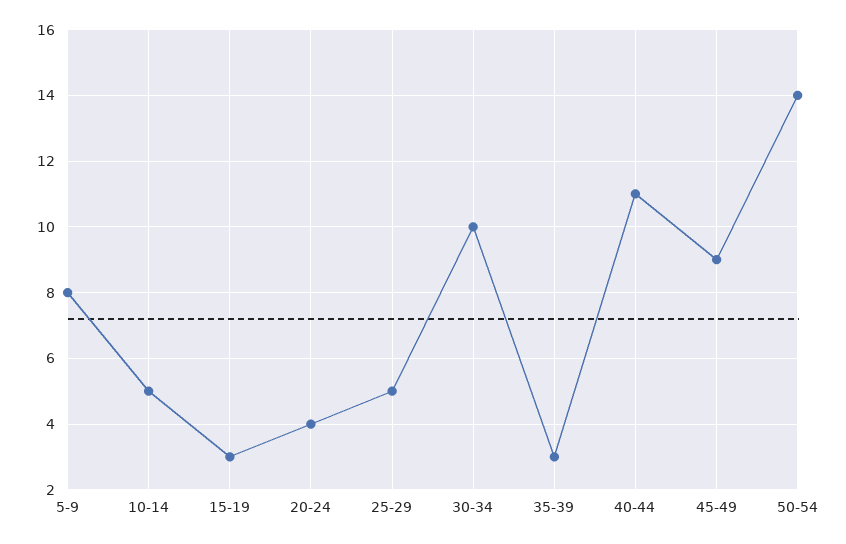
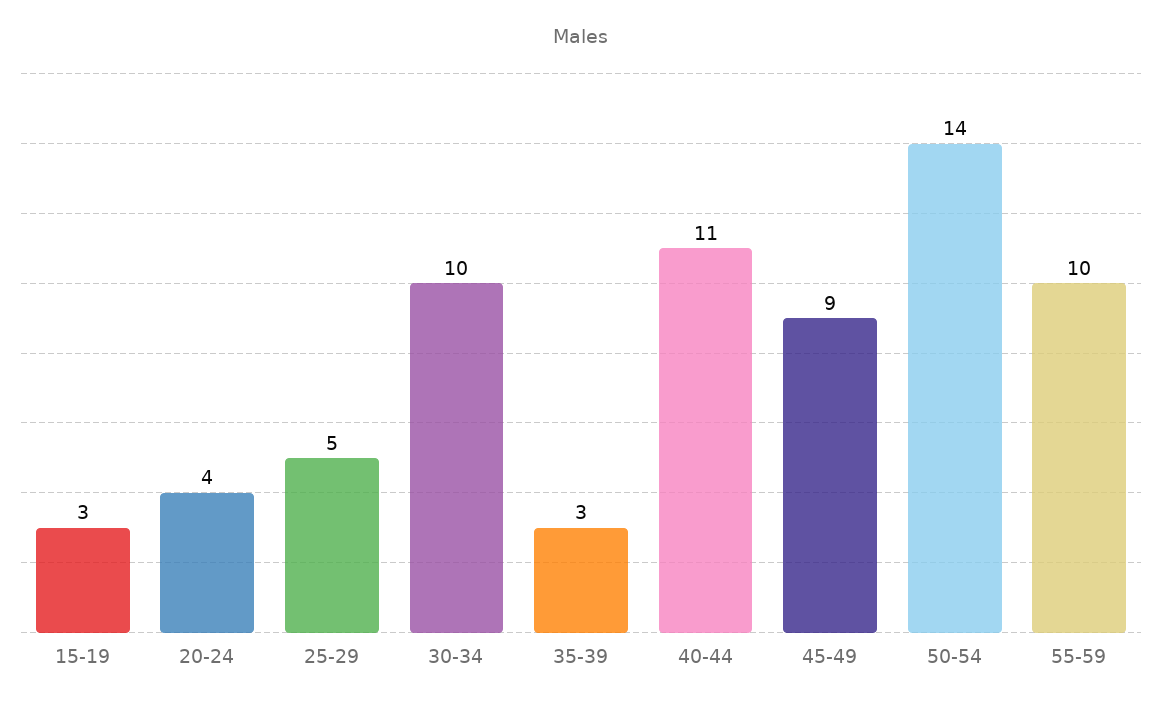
5-9: 8 -> none
10-14: 5 -> none
55-59: none -> 10

